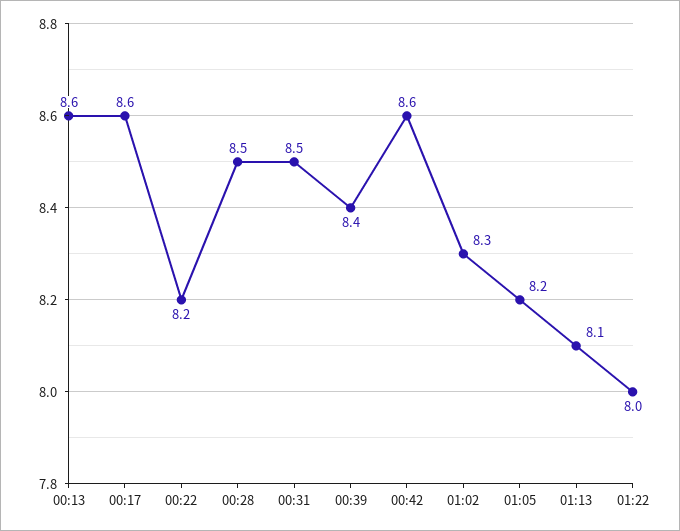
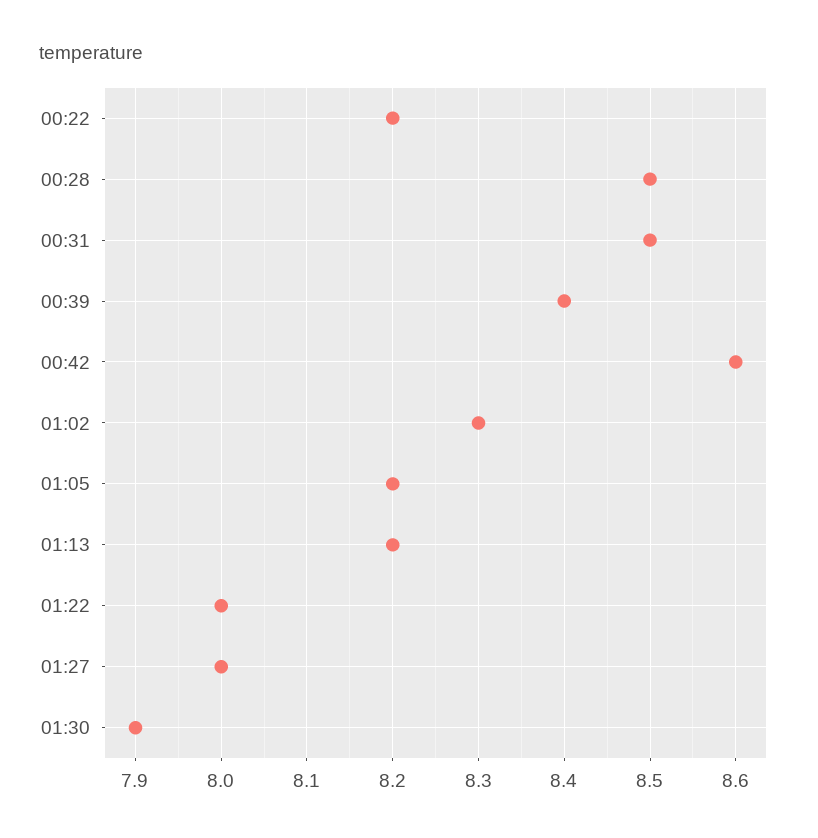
00:13: 8.6 -> none
00:17: 8.6 -> none
01:13: 8.1 -> 8.2
01:27: none -> 8
01:30: none -> 7.9

